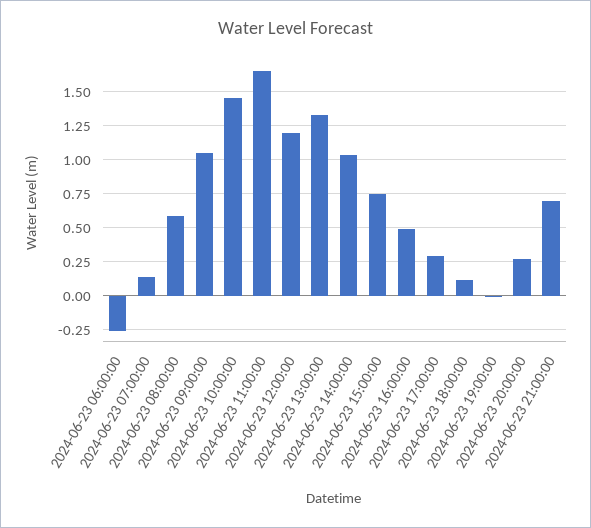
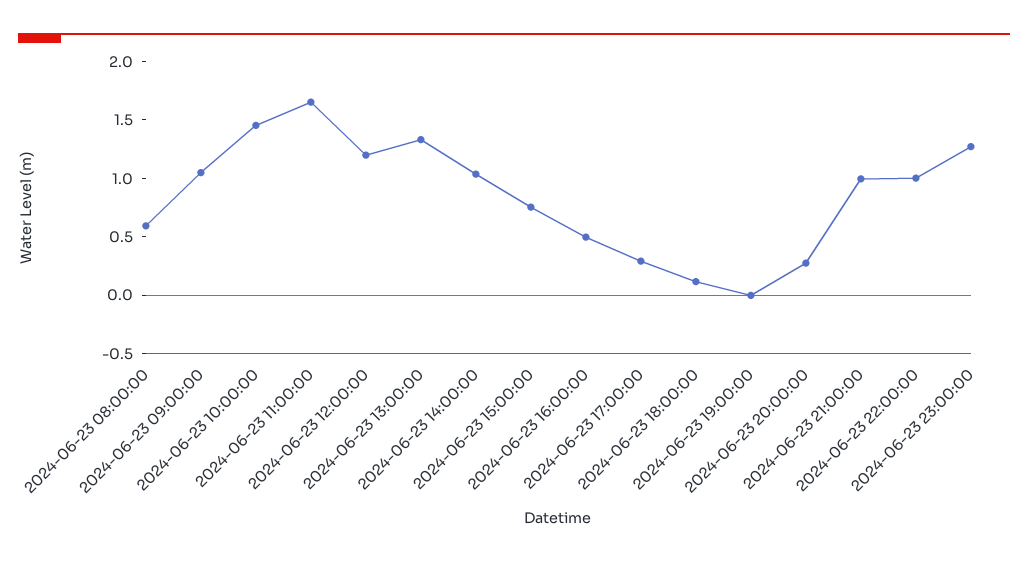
2024-06-23 06:00:00: -0.25 -> none
2024-06-23 07:00:00: 0.15 -> none
2024-06-23 21:00:00: 0.7 -> 1
2024-06-23 22:00:00: none -> 1
2024-06-23 23:00:00: none -> 1.3

